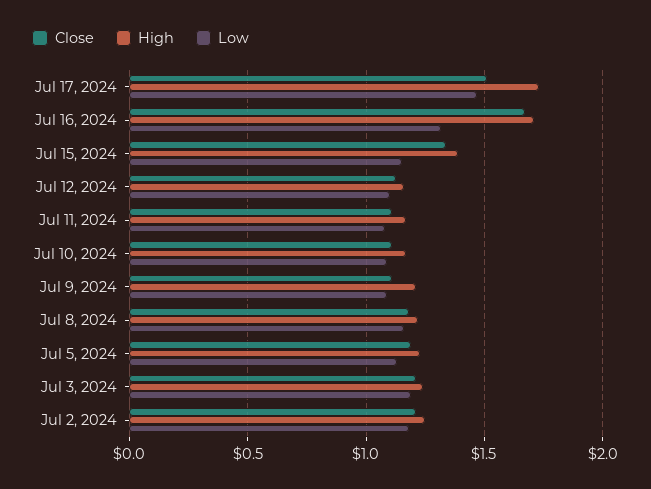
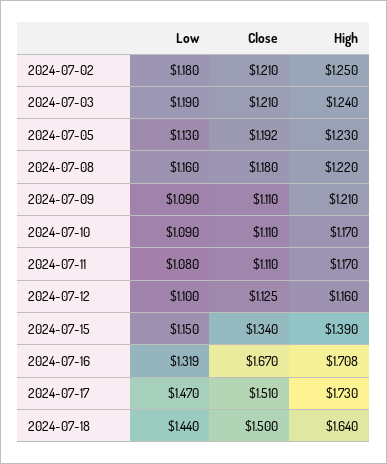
Low, 2024-07-18: none -> 1.44
Close, 2024-07-18: none -> 1.5
High, 2024-07-18: none -> 1.64

